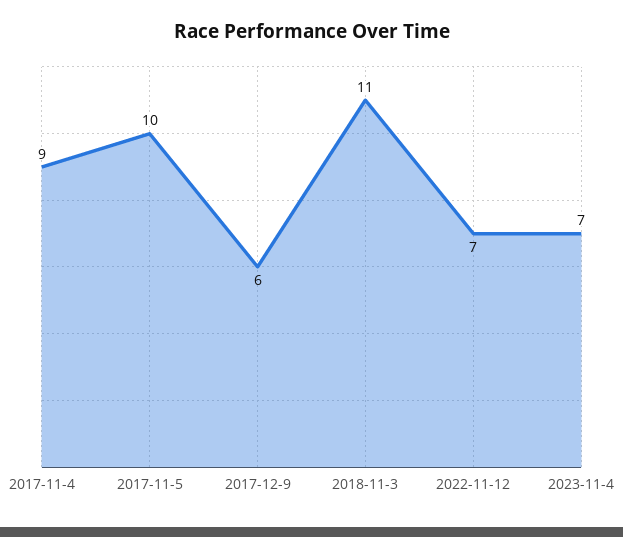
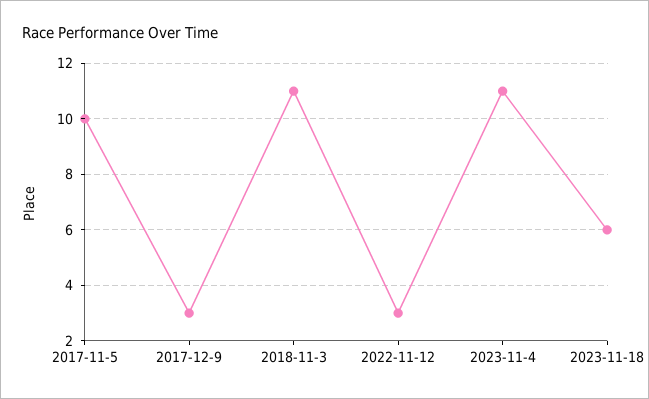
2017-11-4: 9 -> none
2017-12-9: 6 -> 3
2022-11-12: 7 -> 3
2023-11-4: 7 -> 11
2023-11-18: none -> 6

